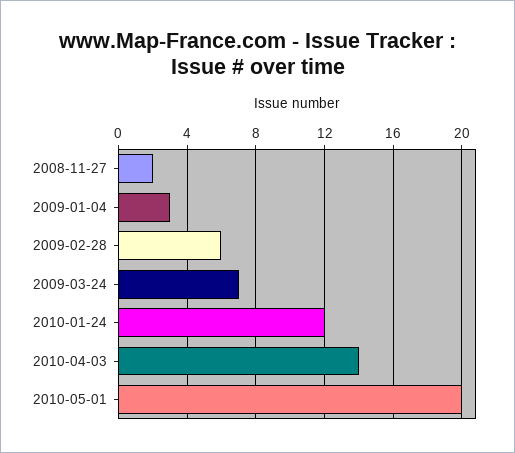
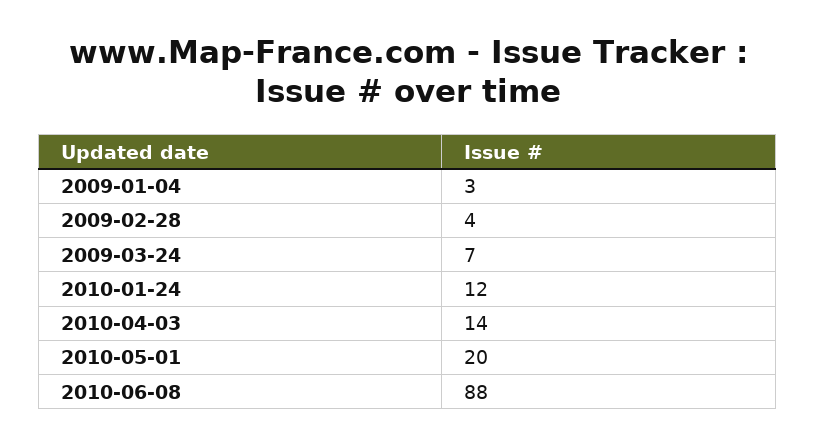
2008-11-27: 2 -> none
2009-02-28: 6 -> 4
2010-06-08: none -> 88

